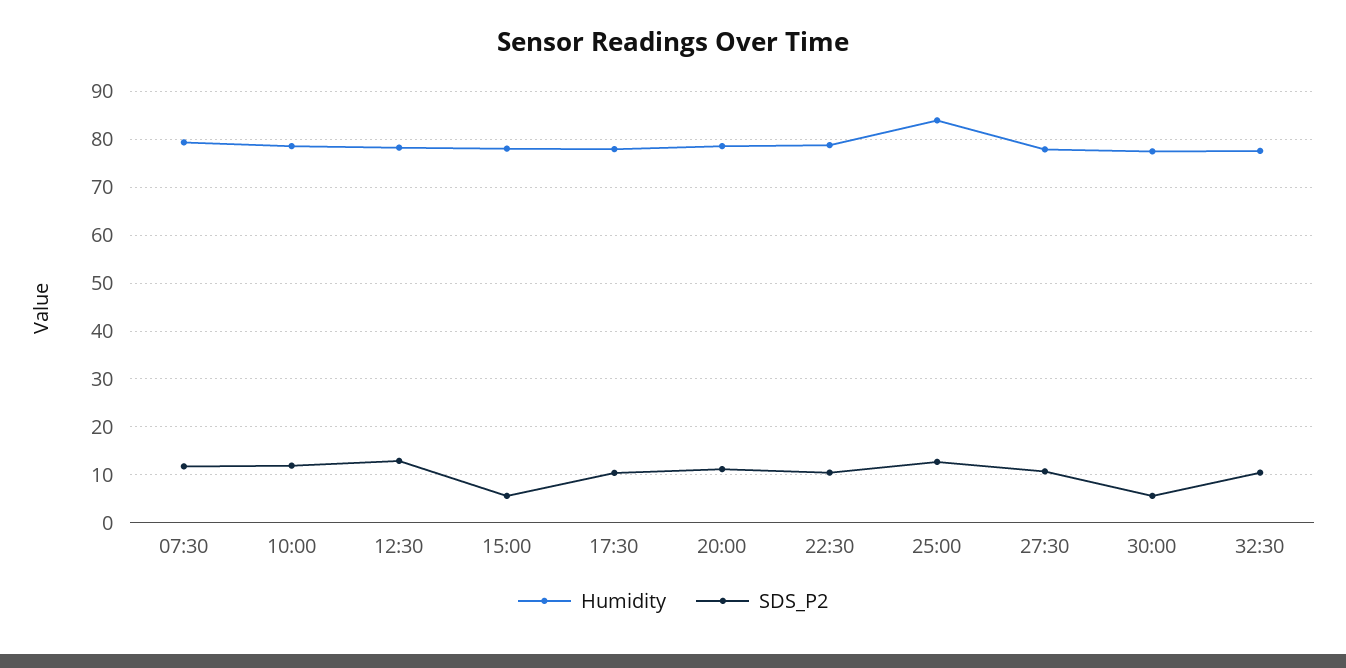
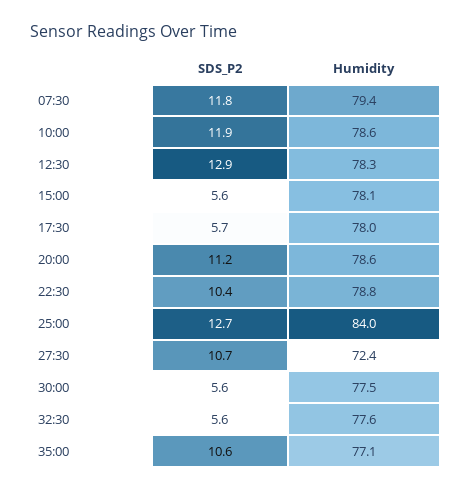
SDS_P2, 17:30: 10 -> 5.7
Humidity, 27:30: 78 -> 72.4
SDS_P2, 32:30: 10 -> 5.6
SDS_P2, 35:00: none -> 10.6
Humidity, 35:00: none -> 77.1

